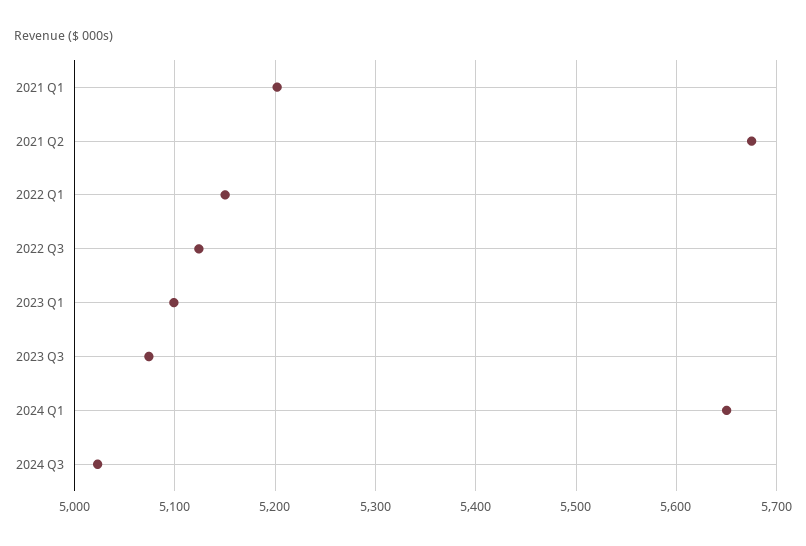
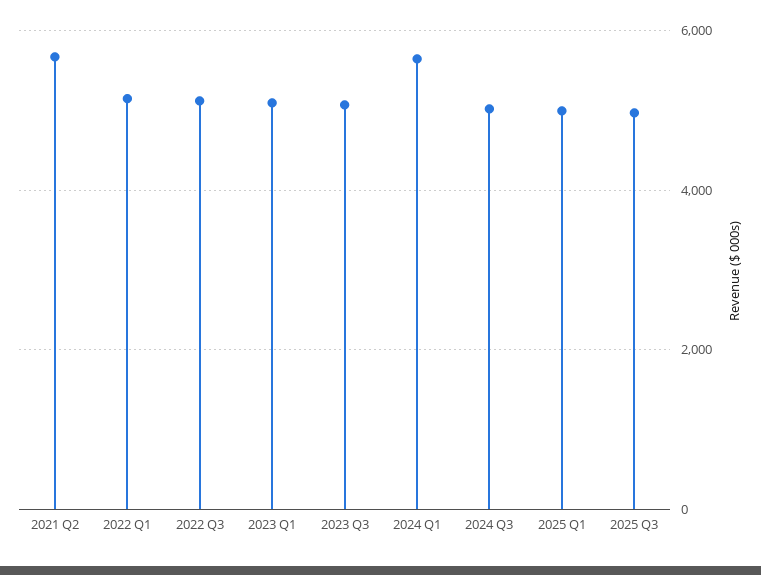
2021 Q1: 5200 -> none
2025 Q1: none -> 5000
2025 Q3: none -> 5000

